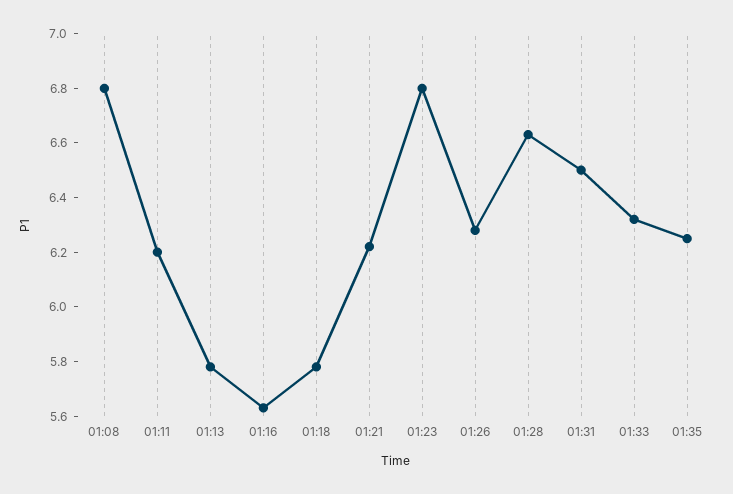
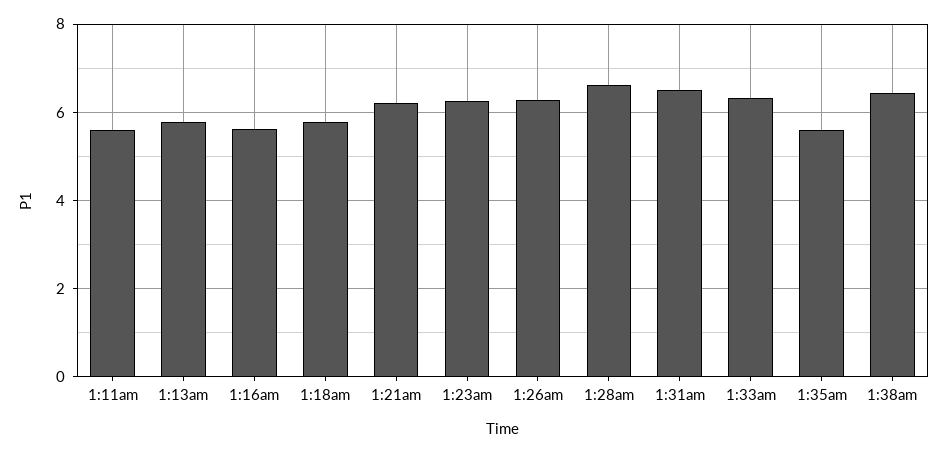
01:08: 6.8 -> none
01:11: 6.2 -> 5.6
01:23: 6.8 -> 6.2
01:35: 6.25 -> 5.6
1:38am: none -> 6.4

